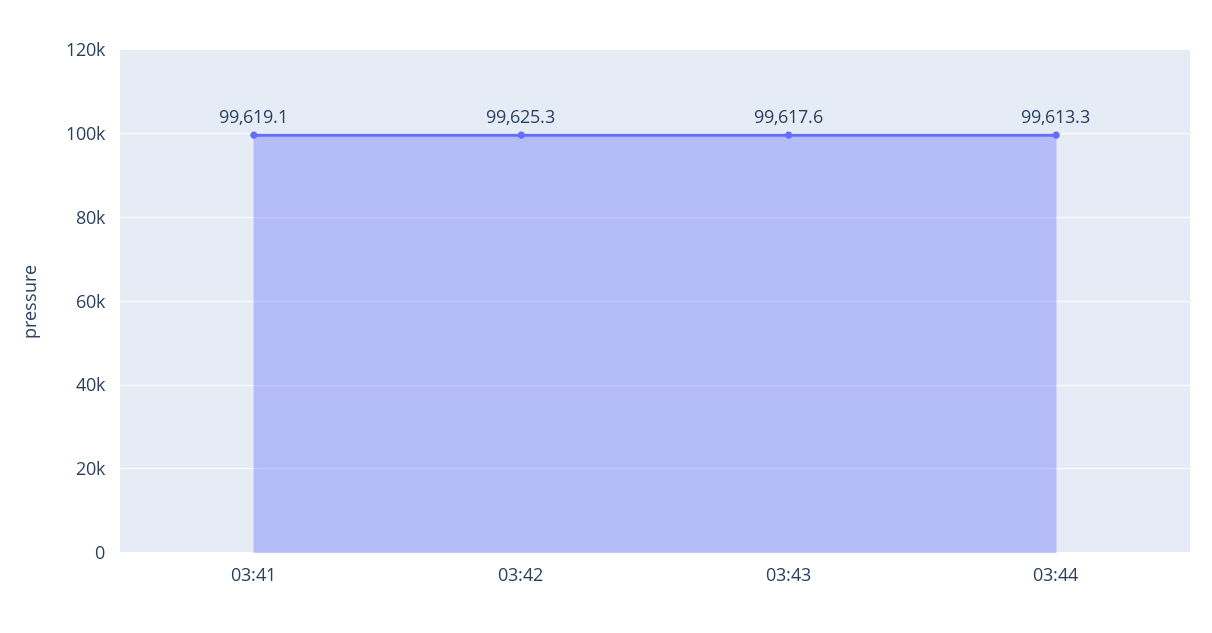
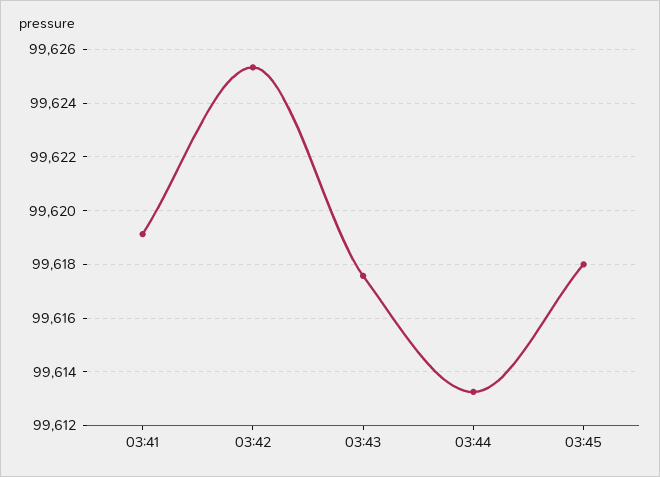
03:45: none -> 99618

